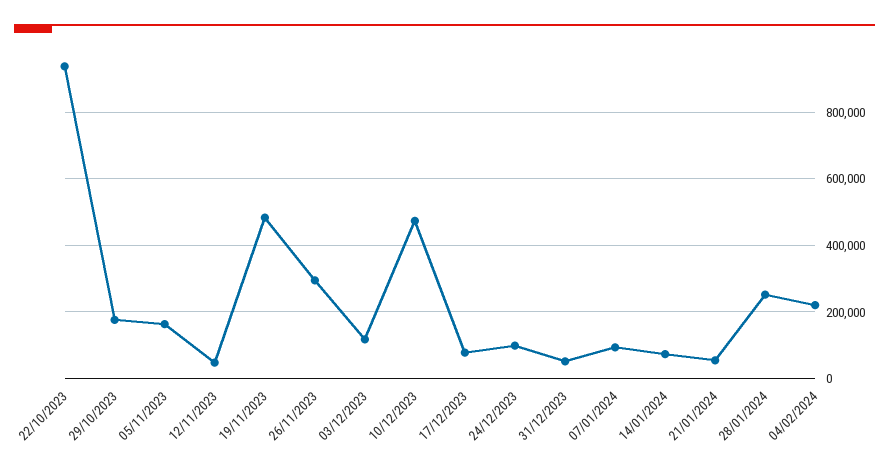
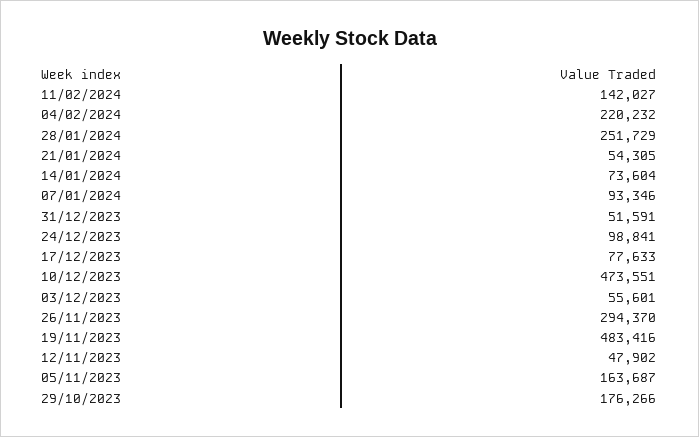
22/10/2023: 940000 -> none
03/12/2023: 120000 -> 55601
11/02/2024: none -> 142027

